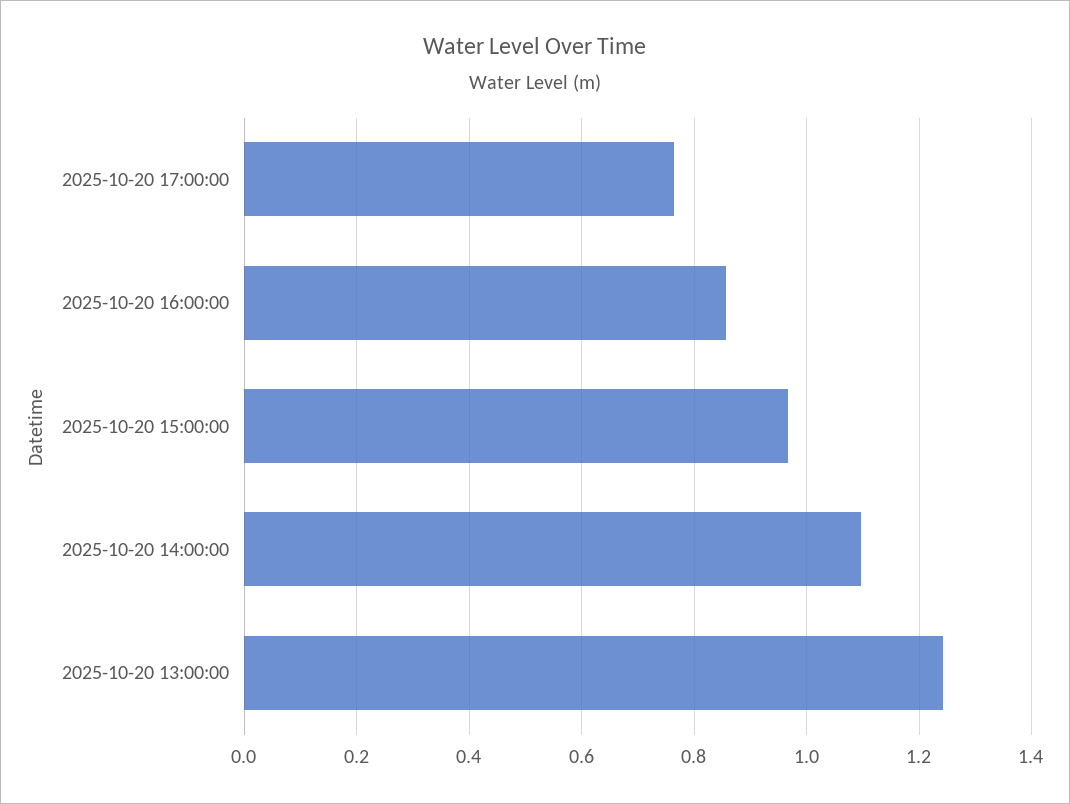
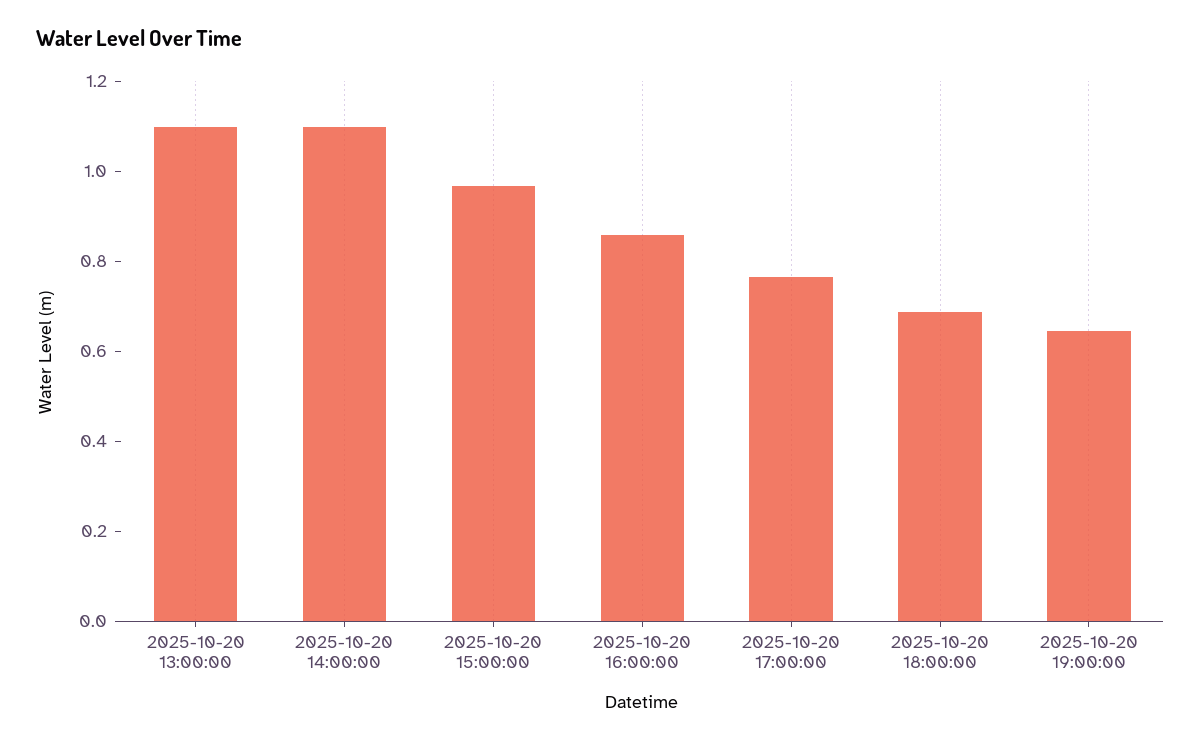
2025-10-20 13:00:00: 1.24 -> 1.1
2025-10-20 18:00:00: none -> 0.7
2025-10-20 19:00:00: none -> 0.65

